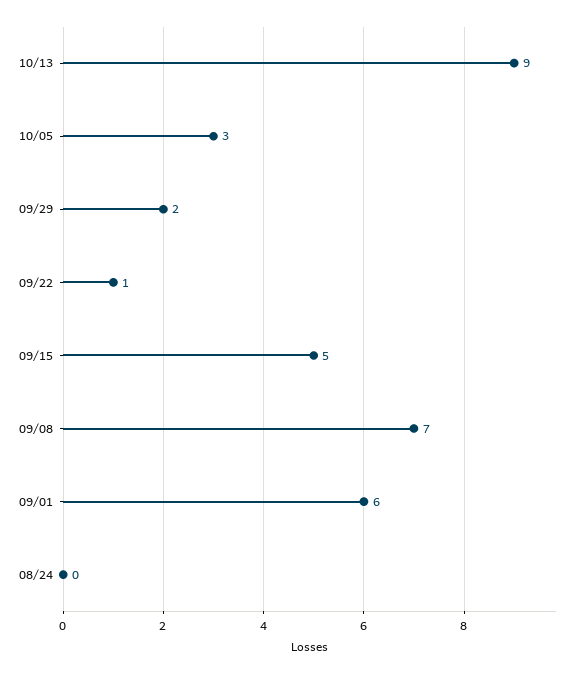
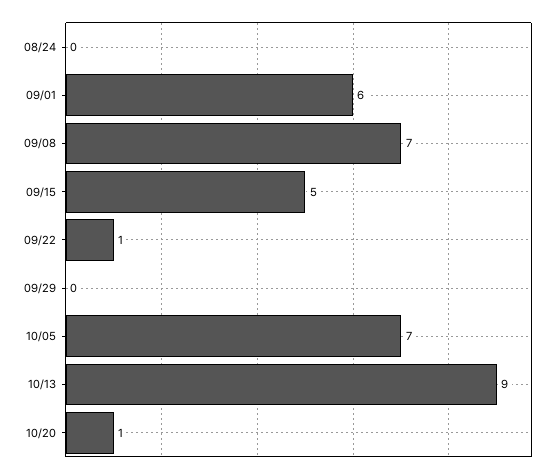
10/05: 3 -> 7
09/29: 2 -> 0
10/20: none -> 1

